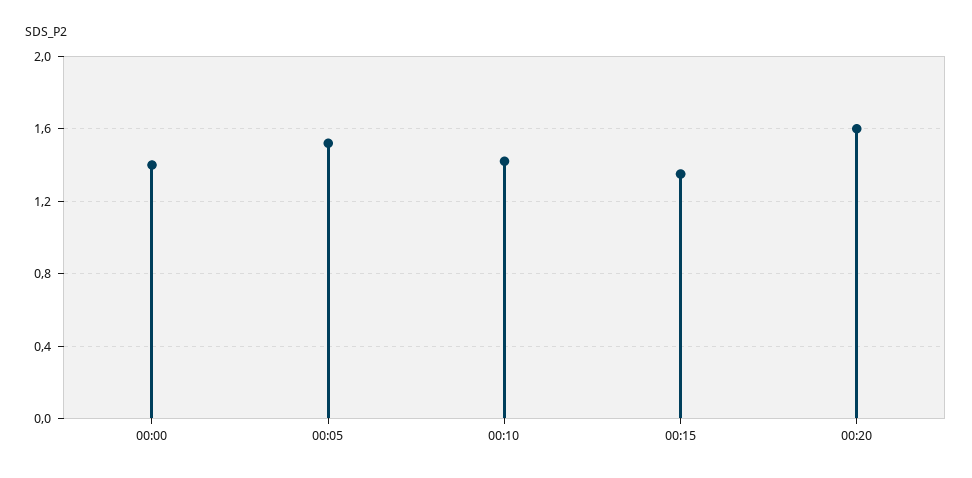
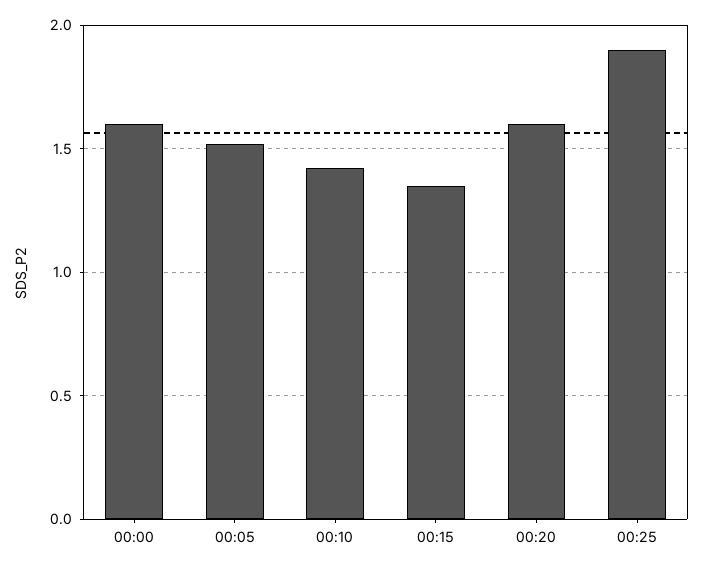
00:00: 1.4 -> 1.6
00:25: none -> 1.9

